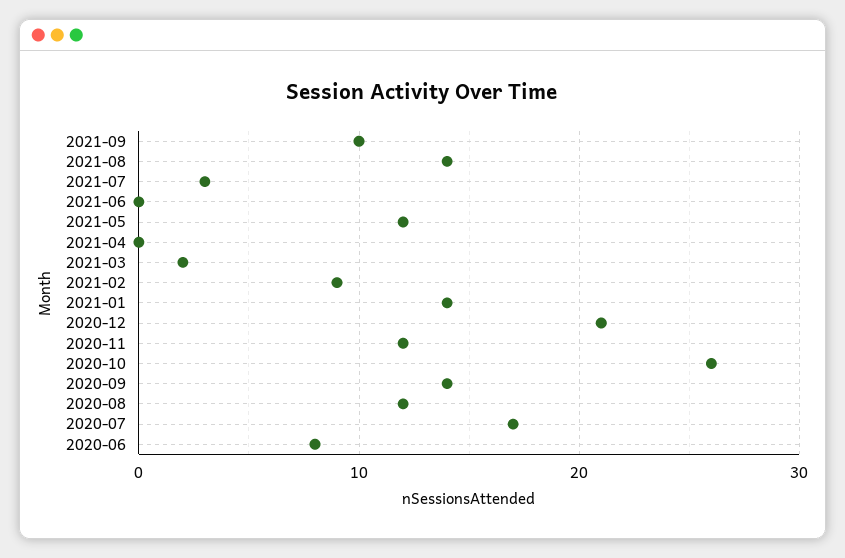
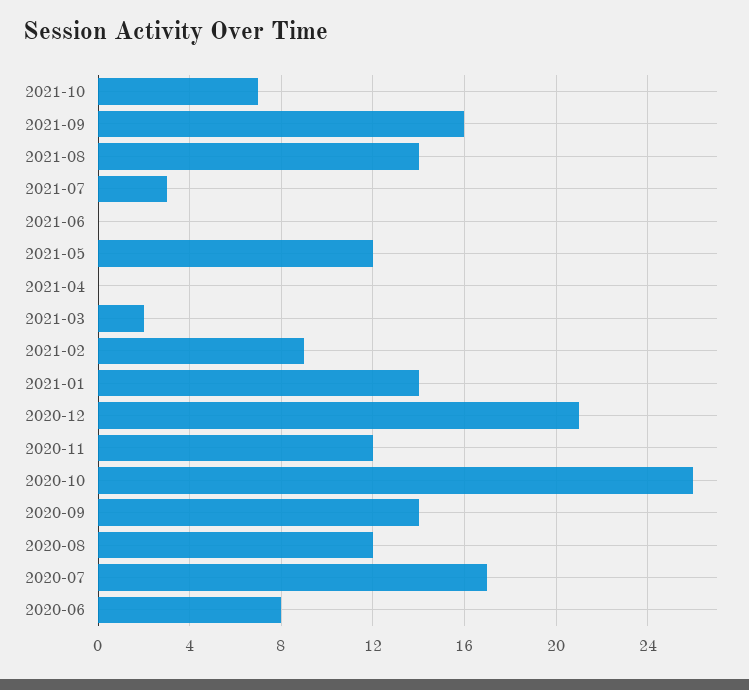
2021-09: 10 -> 16
2021-10: none -> 7

